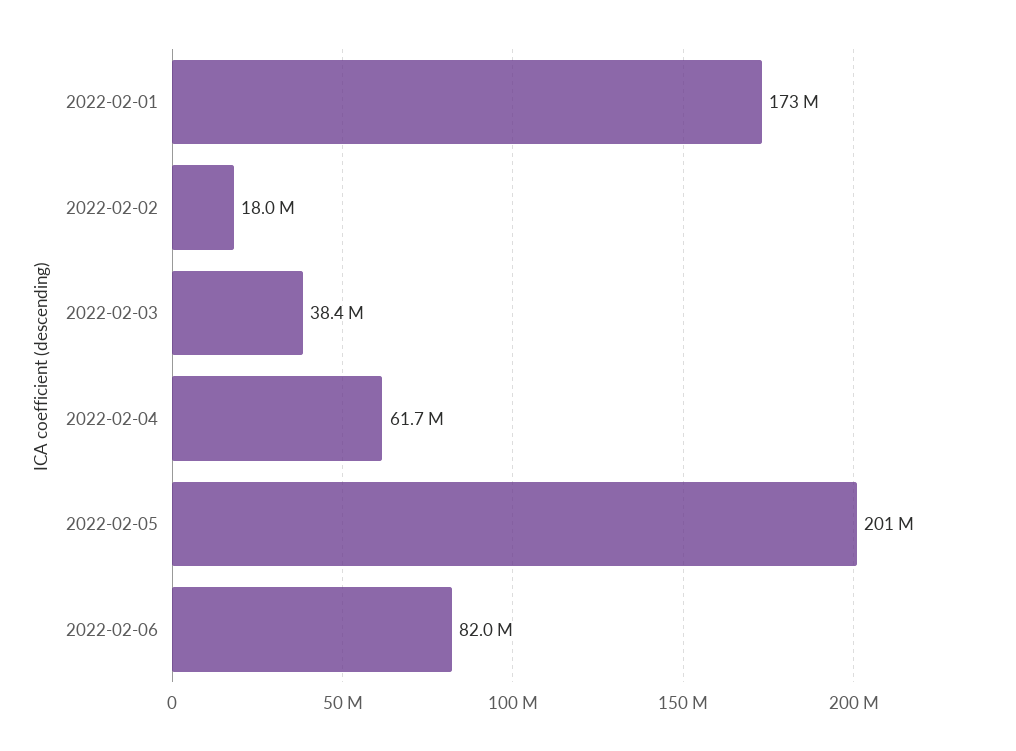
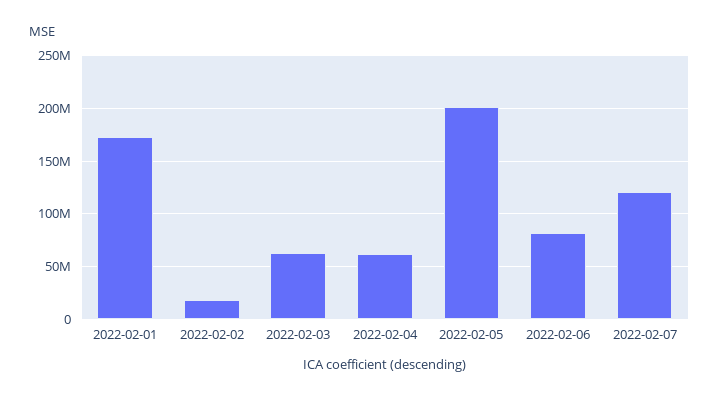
2022-02-03: 38400000 -> 60000000
2022-02-07: none -> 120000000

